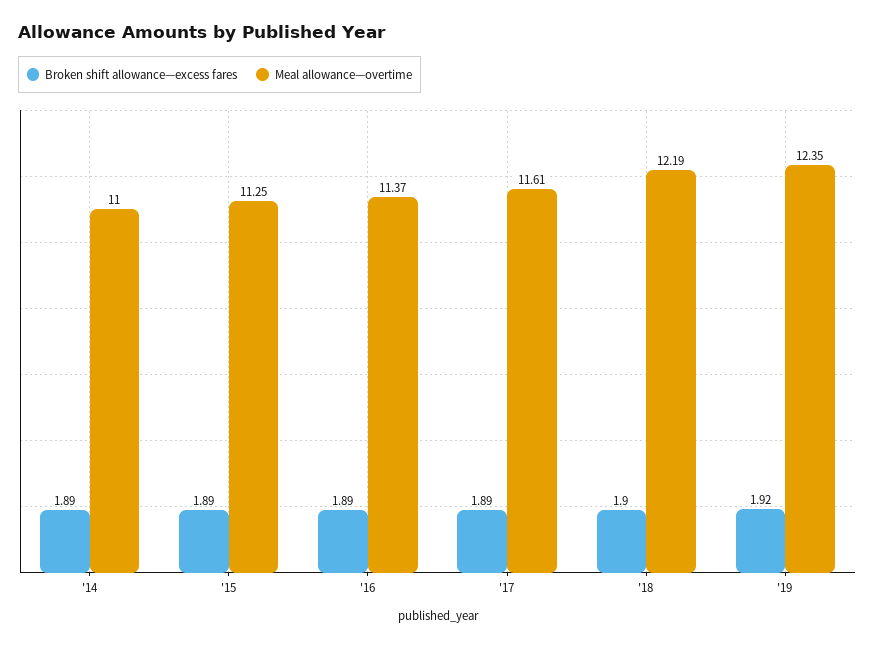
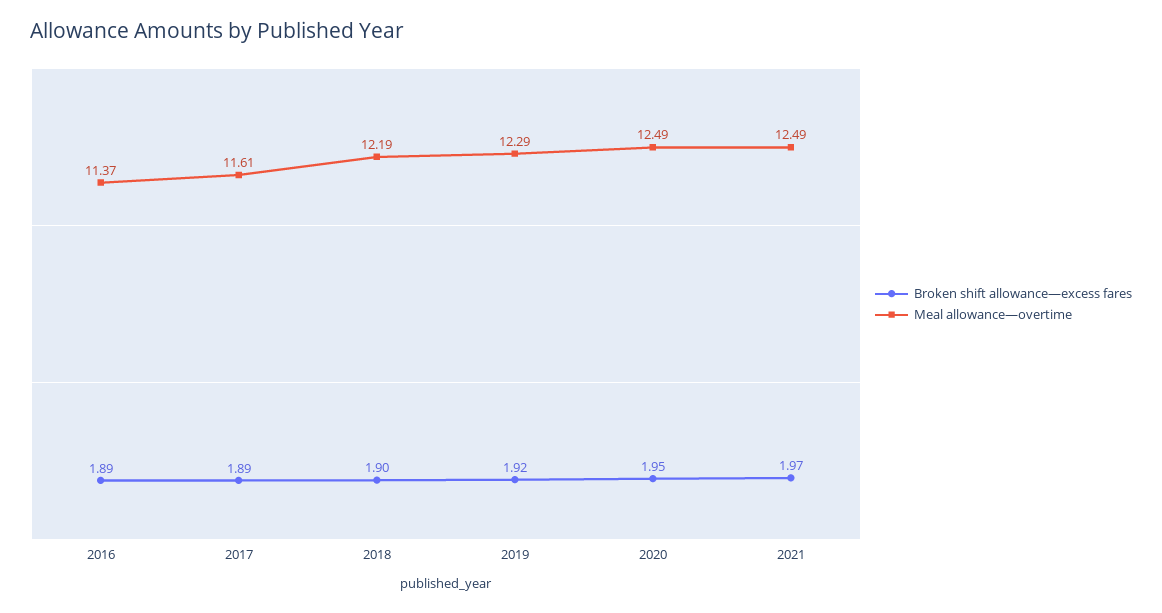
Broken shift allowance—excess fares, '14: 1.89 -> none
Meal allowance—overtime, '14: 11 -> none
Broken shift allowance—excess fares, '15: 1.89 -> none
Meal allowance—overtime, '15: 11.25 -> none
Meal allowance—overtime, '19: 12.35 -> 12.29
Broken shift allowance—excess fares, 2020: none -> 1.95
Meal allowance—overtime, 2020: none -> 12.49
Broken shift allowance—excess fares, 2021: none -> 1.97
Meal allowance—overtime, 2021: none -> 12.49

